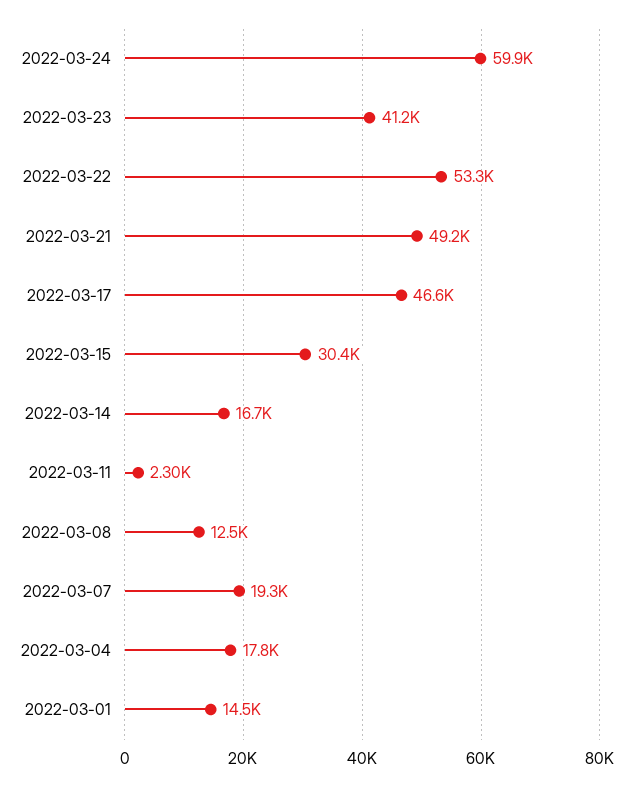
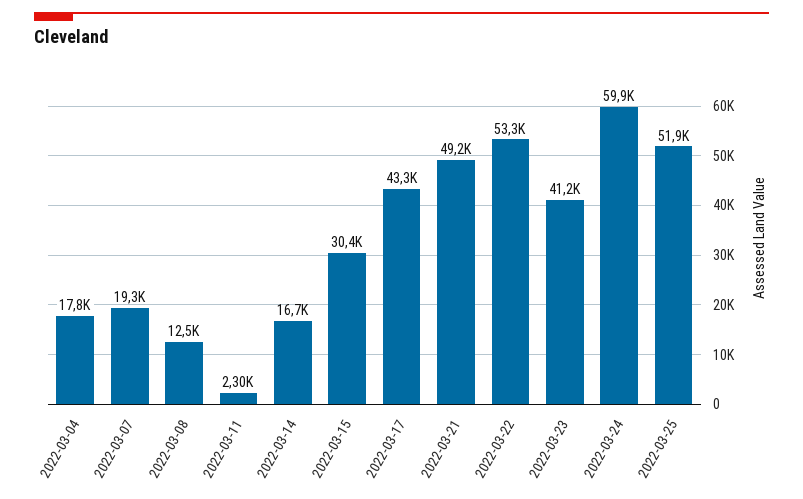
2022-03-17: 46600 -> 43300
2022-03-01: 14500 -> none
2022-03-25: none -> 51900

